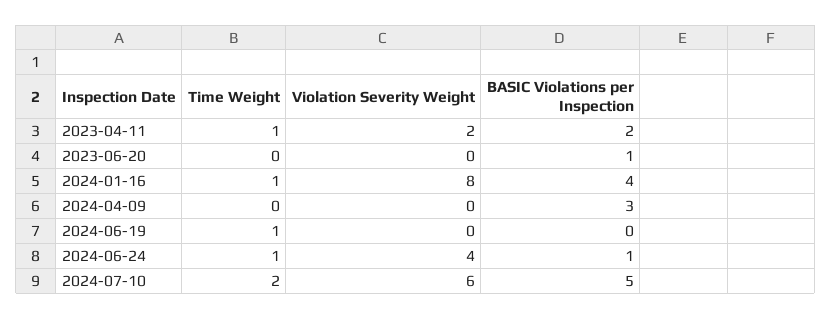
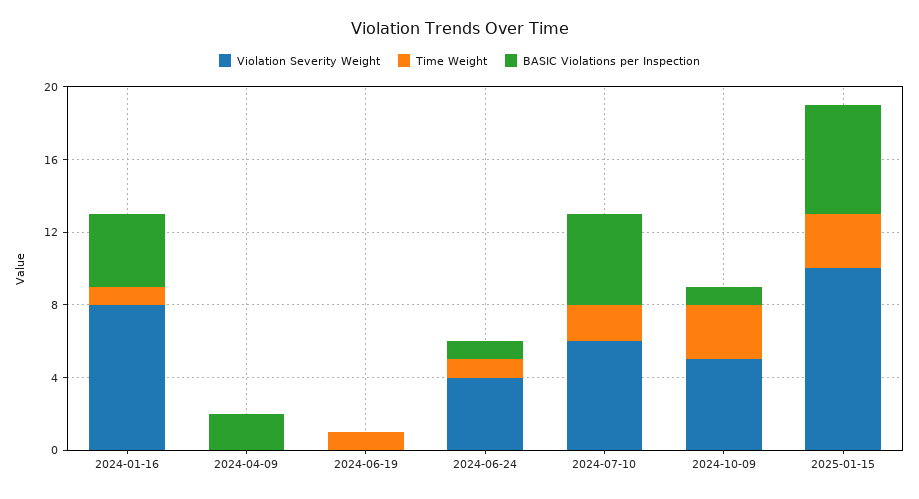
Time Weight, 2023-04-11: 1 -> none
Violation Severity Weight, 2023-04-11: 2 -> none
BASIC Violations per Inspection, 2023-04-11: 2 -> none
Time Weight, 2023-06-20: 0 -> none
Violation Severity Weight, 2023-06-20: 0 -> none
BASIC Violations per Inspection, 2023-06-20: 1 -> none
BASIC Violations per Inspection, 2024-04-09: 3 -> 2
Violation Severity Weight, 2024-10-09: none -> 5
Time Weight, 2024-10-09: none -> 3
BASIC Violations per Inspection, 2024-10-09: none -> 1
Violation Severity Weight, 2025-01-15: none -> 10
Time Weight, 2025-01-15: none -> 3
BASIC Violations per Inspection, 2025-01-15: none -> 6

